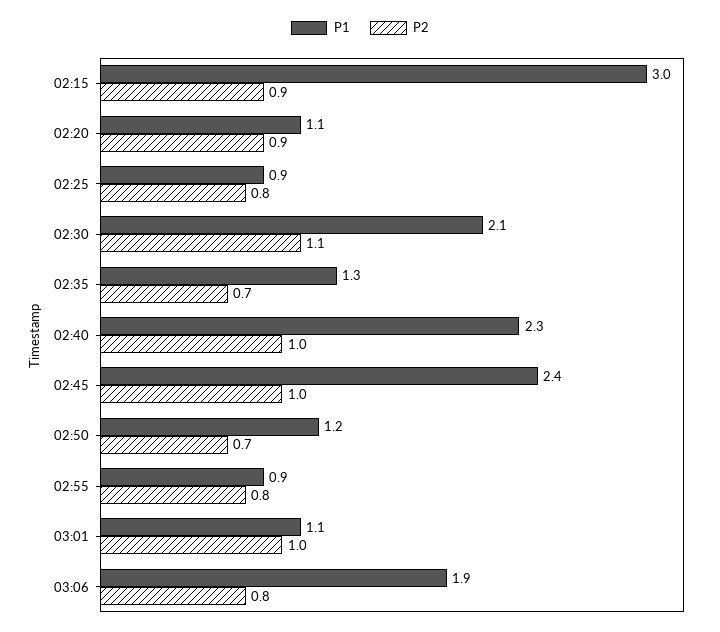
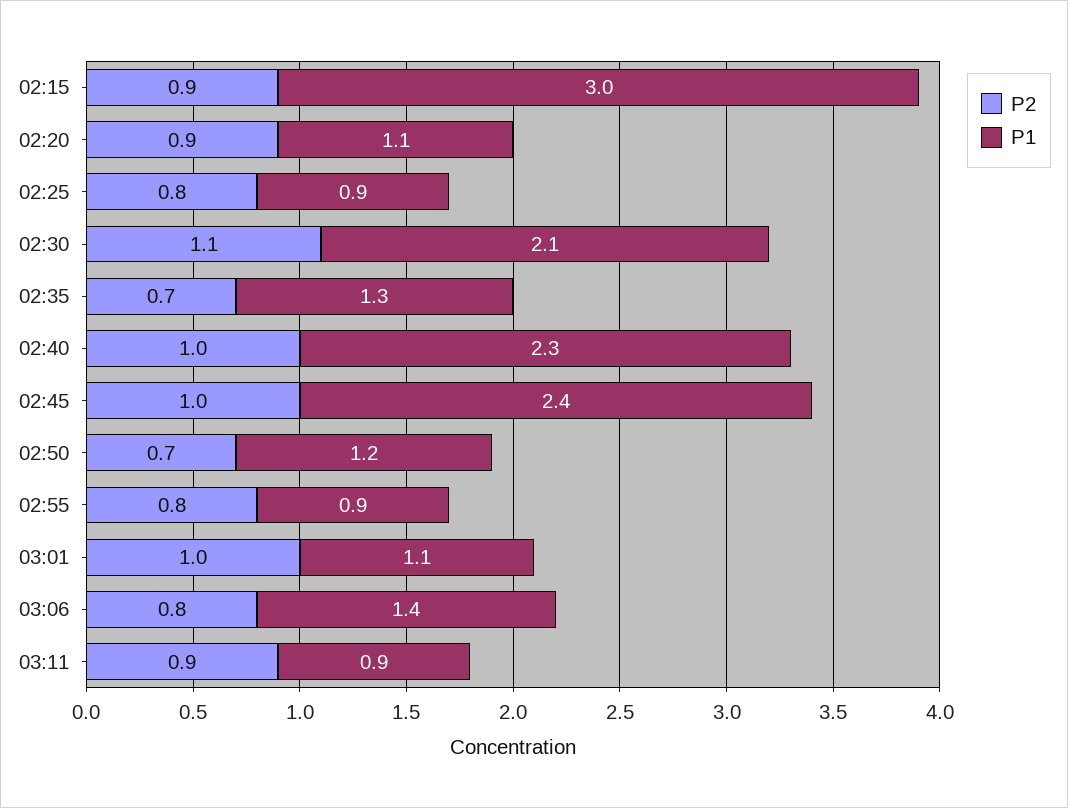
P1, 03:06: 1.9 -> 1.4
P2, 03:11: none -> 0.9
P1, 03:11: none -> 0.9

